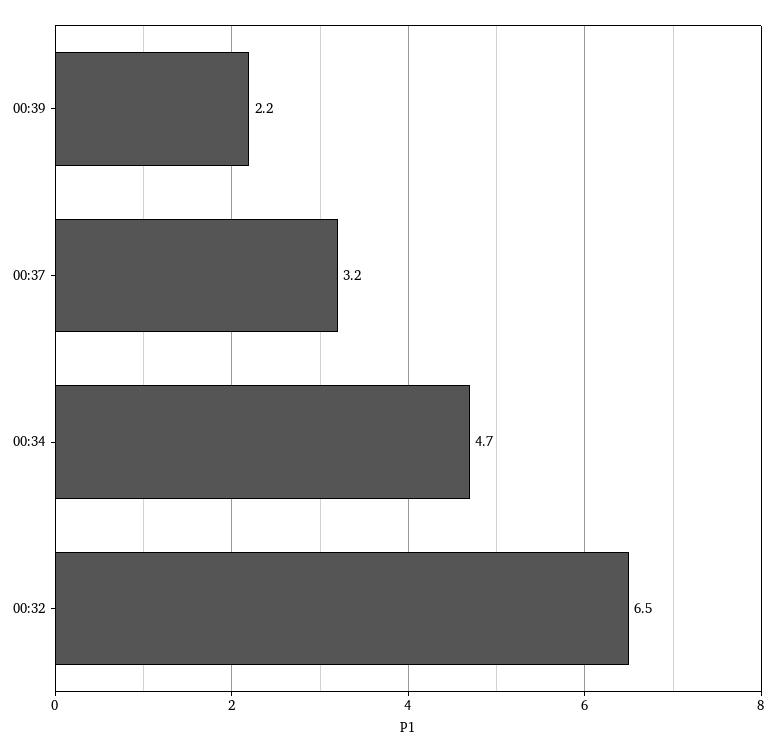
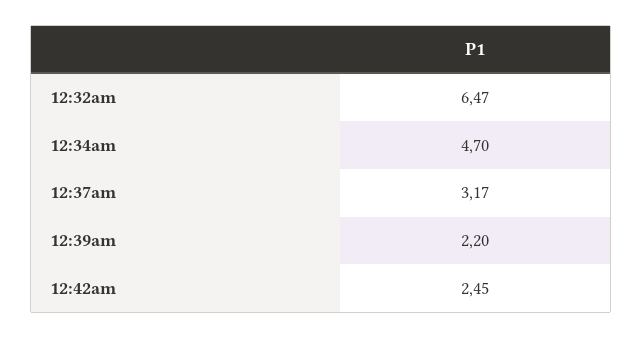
12:42am: none -> 2.45

